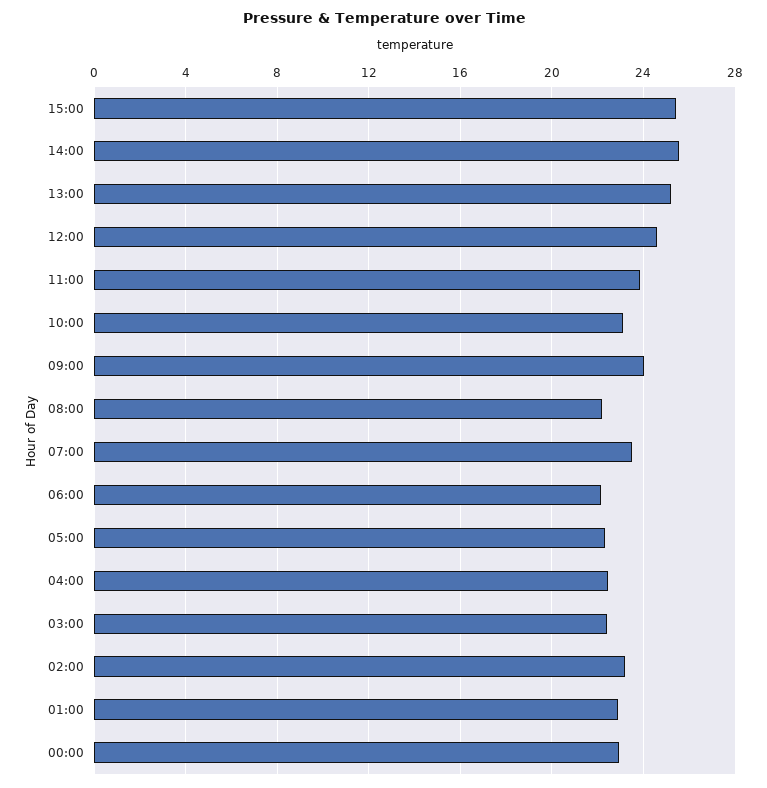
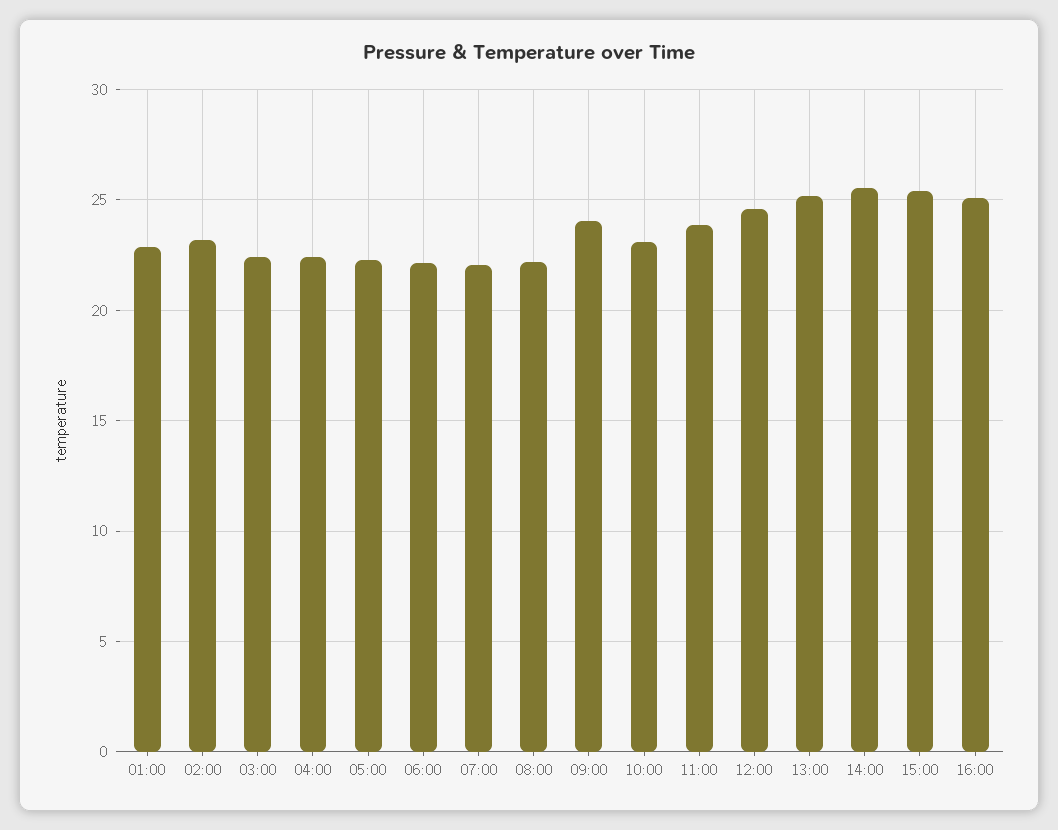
07:00: 23.5 -> 22
00:00: 23 -> none
16:00: none -> 25

